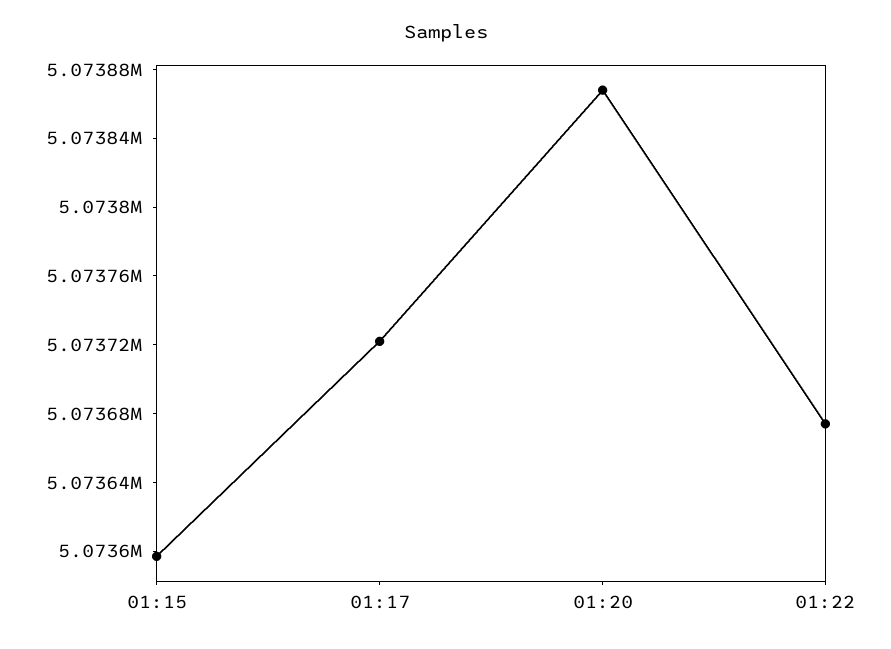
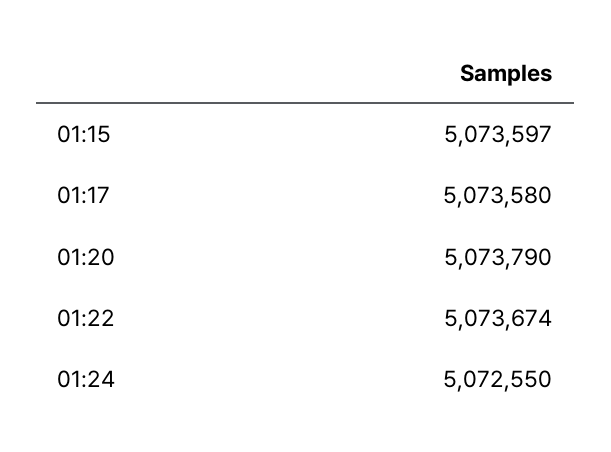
01:17: 5073720 -> 5073580
01:20: 5073870 -> 5073790
01:24: none -> 5072550

